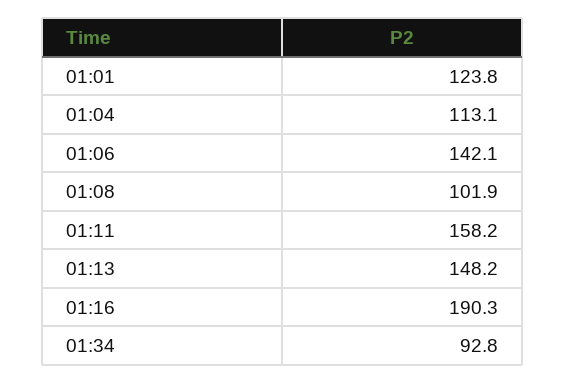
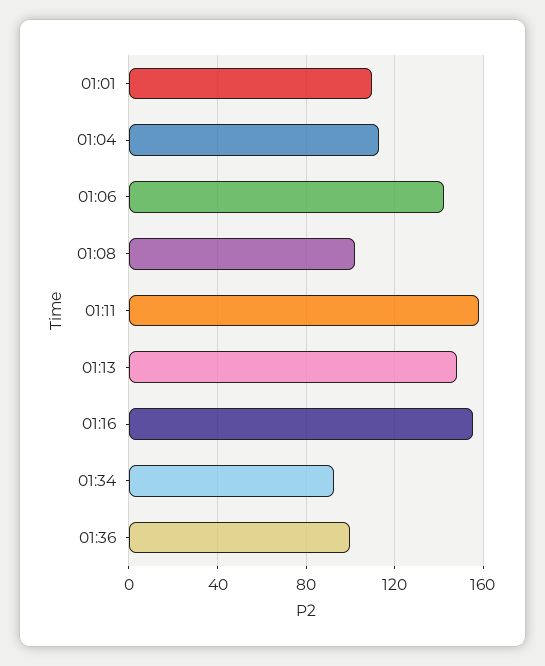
01:01: 123.8 -> 110
01:16: 190.3 -> 155
01:36: none -> 100

